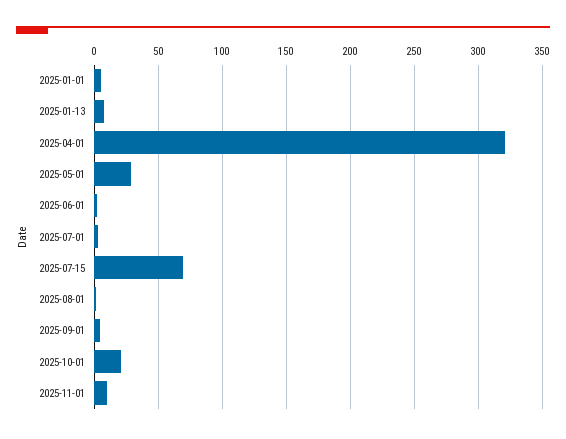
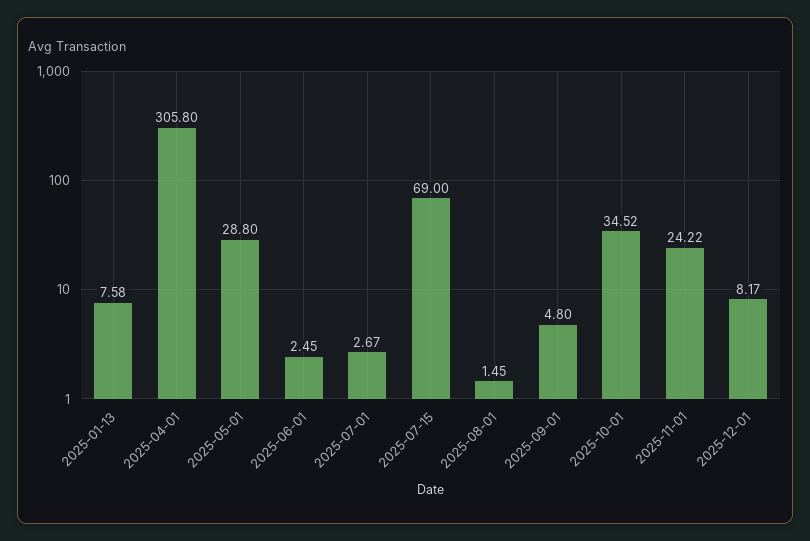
2025-01-01: 5 -> none
2025-04-01: 320 -> 305.8
2025-10-01: 20 -> 34.52
2025-11-01: 10 -> 24.22
2025-12-01: none -> 8.17

